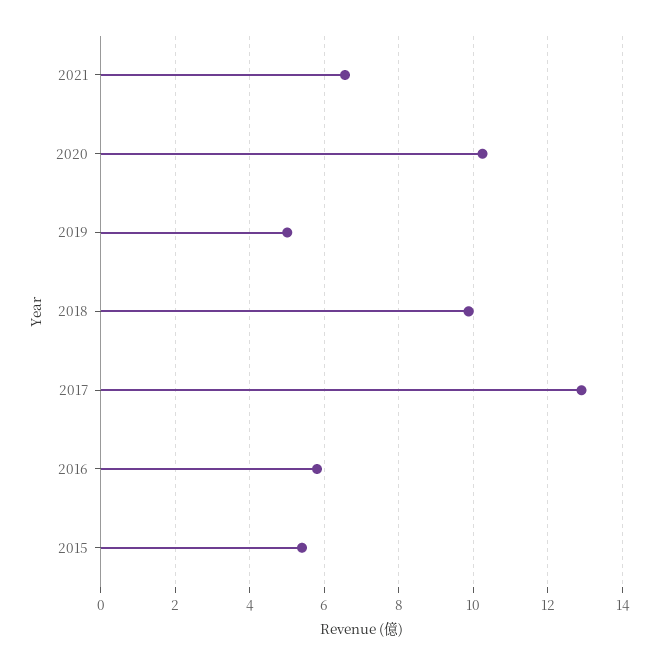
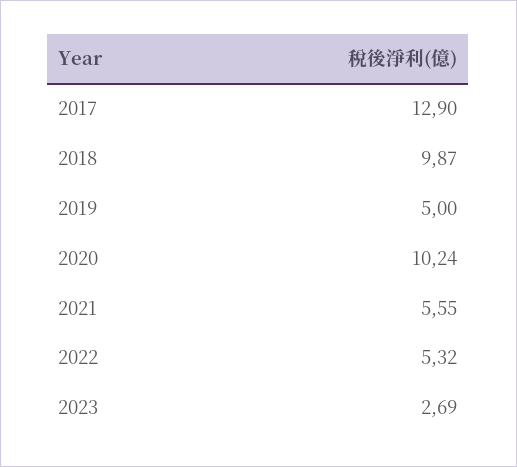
2021: 6.6 -> 5.55
2016: 5.8 -> none
2015: 5.4 -> none
2022: none -> 5.32
2023: none -> 2.69

